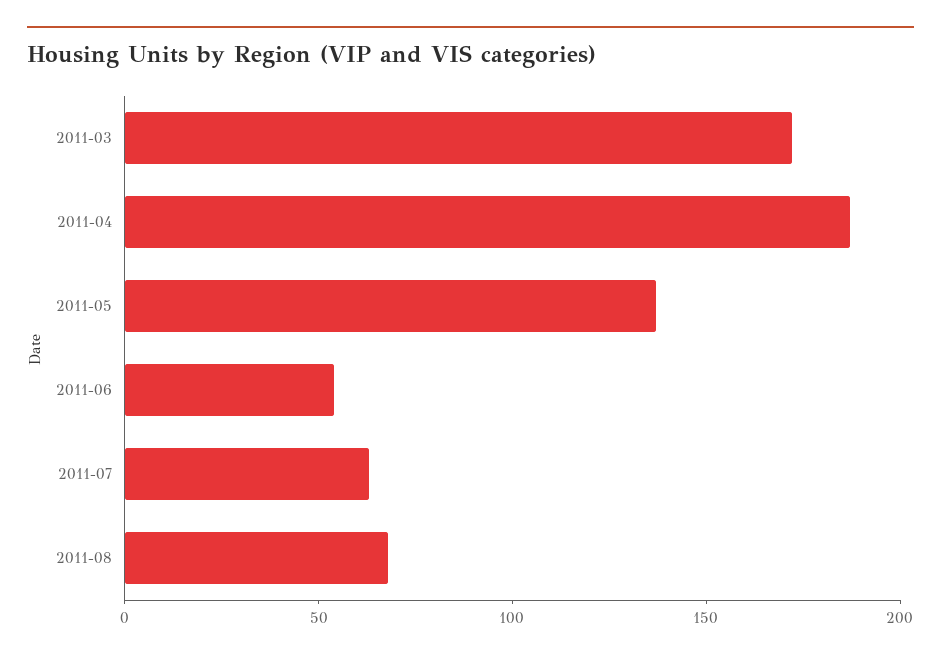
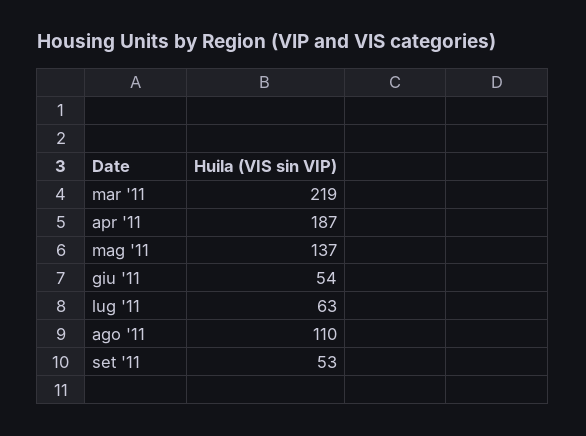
2011-03: 170 -> 219
2011-08: 70 -> 110
set '11: none -> 53

